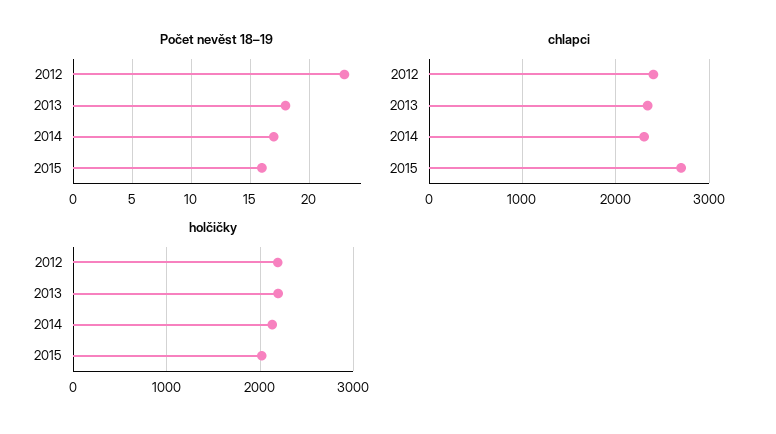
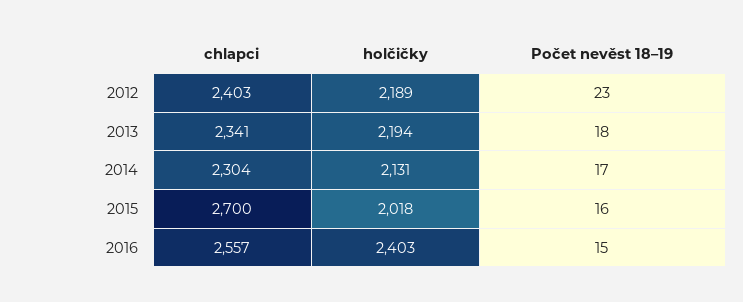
chlapci, 2016: none -> 2557
holčičky, 2016: none -> 2403
Počet nevěst 18–19, 2016: none -> 15

